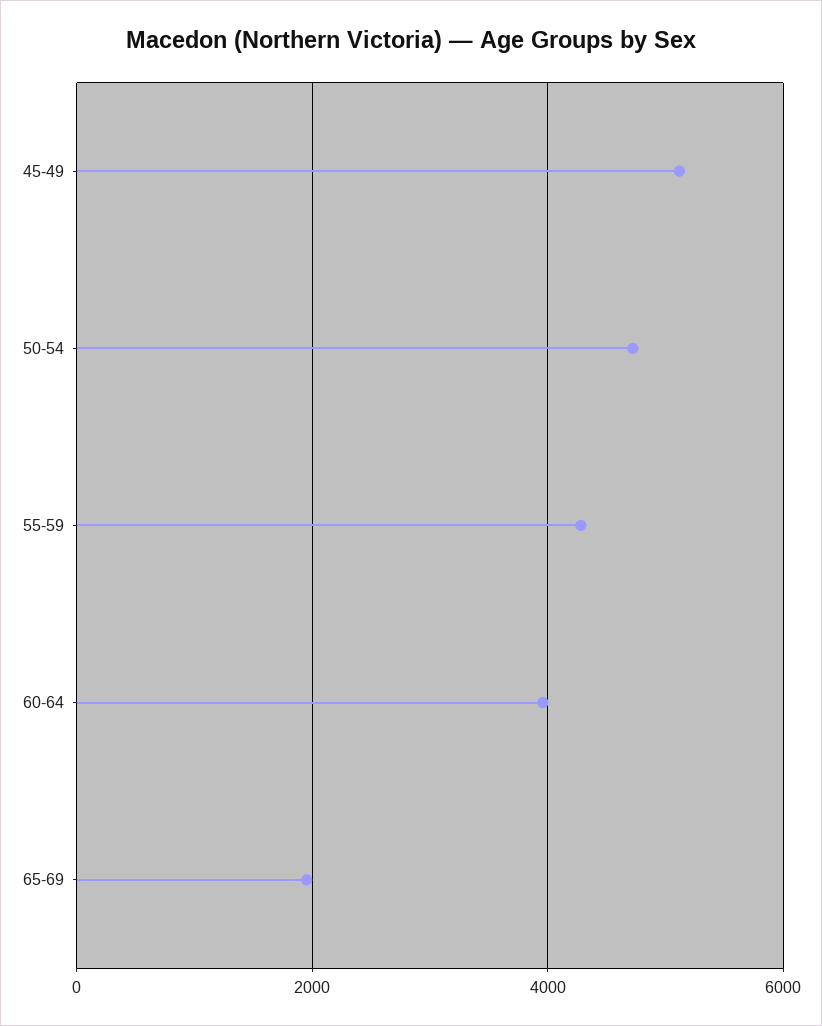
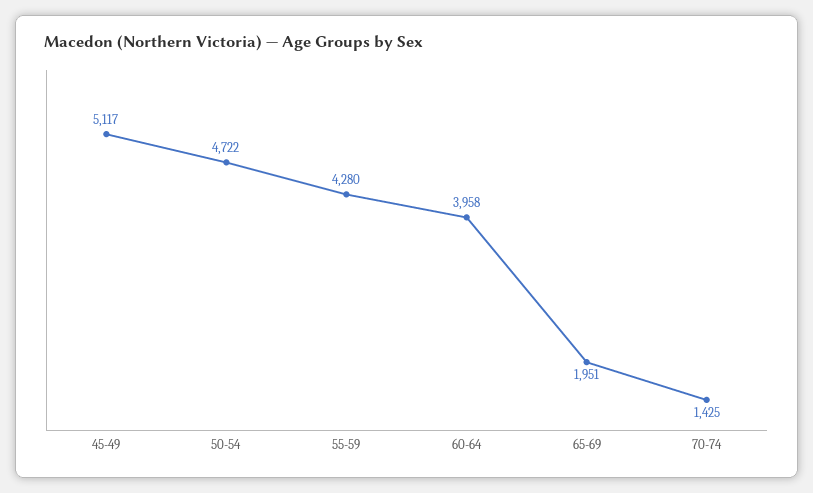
70-74: none -> 1425

